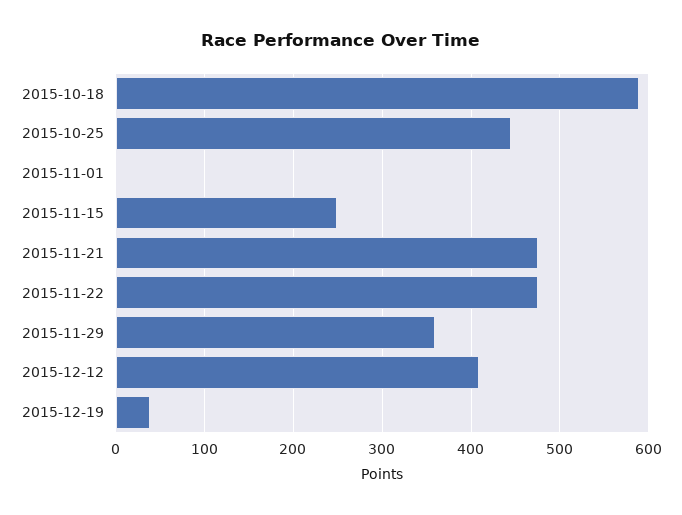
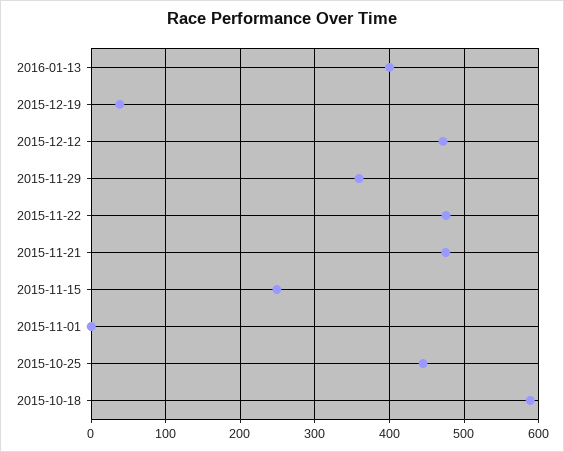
2015-12-12: 410 -> 470
2016-01-13: none -> 400

